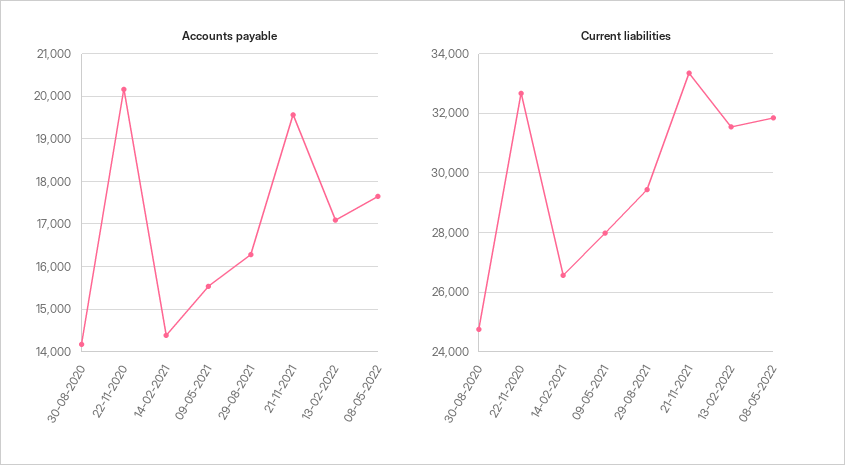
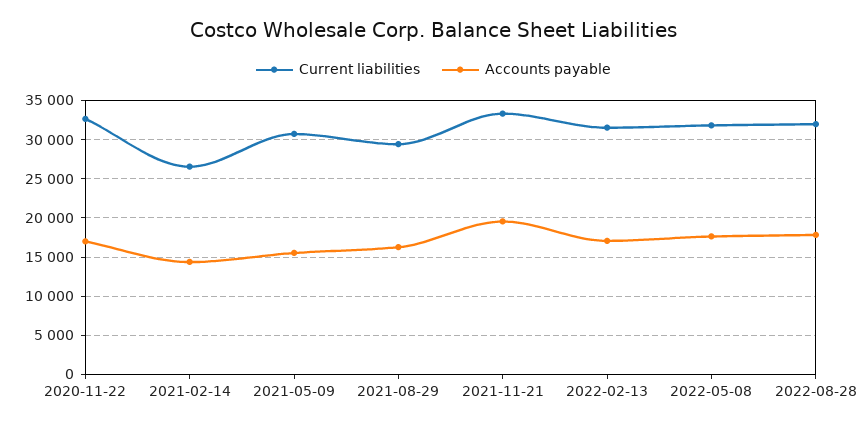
Accounts payable, 30-08-2020: 14200 -> none
Accounts payable, 22-11-2020: 20200 -> 17000
Current liabilities, 30-08-2020: 24750 -> none
Current liabilities, 09-05-2021: 28000 -> 31000
Current liabilities, 2022-08-28: none -> 32000
Accounts payable, 2022-08-28: none -> 18000

